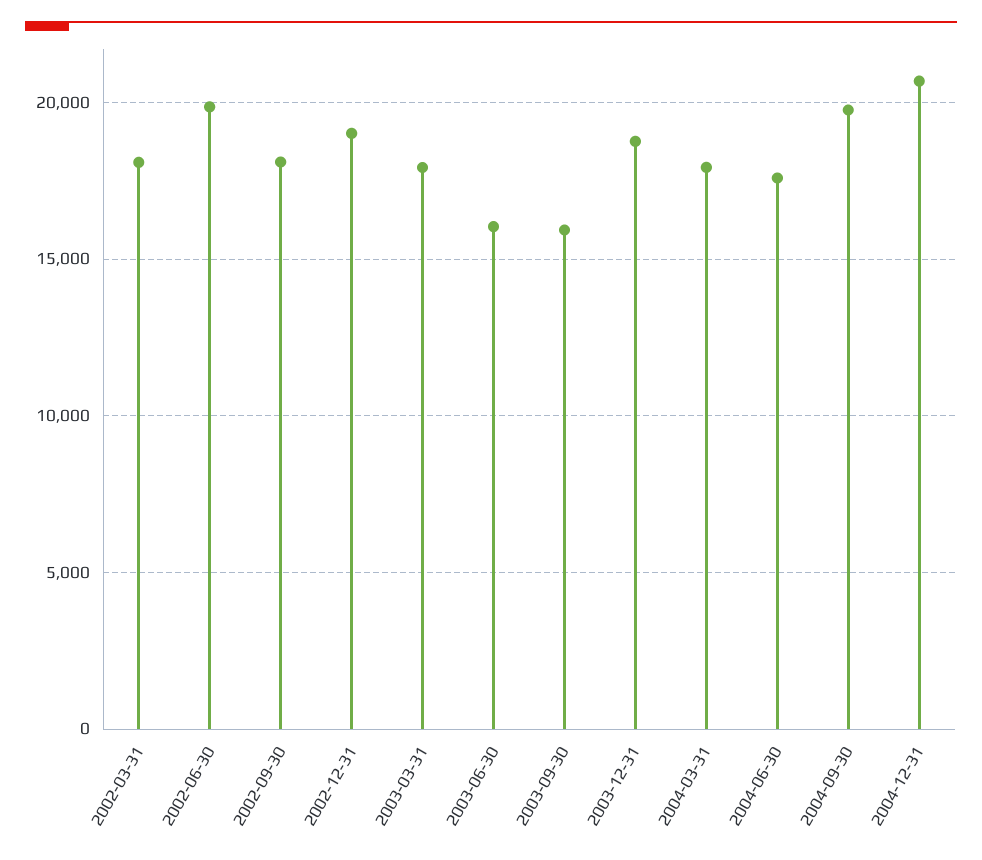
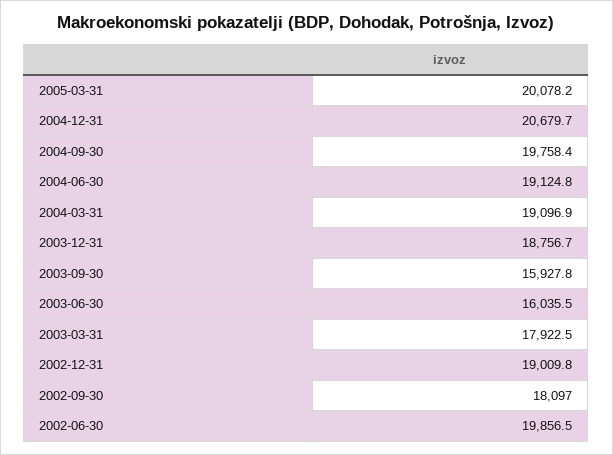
2002-03-31: 18000 -> none
2004-03-31: 18000 -> 19096.9
2004-06-30: 17500 -> 19124.8
2005-03-31: none -> 20078.2

